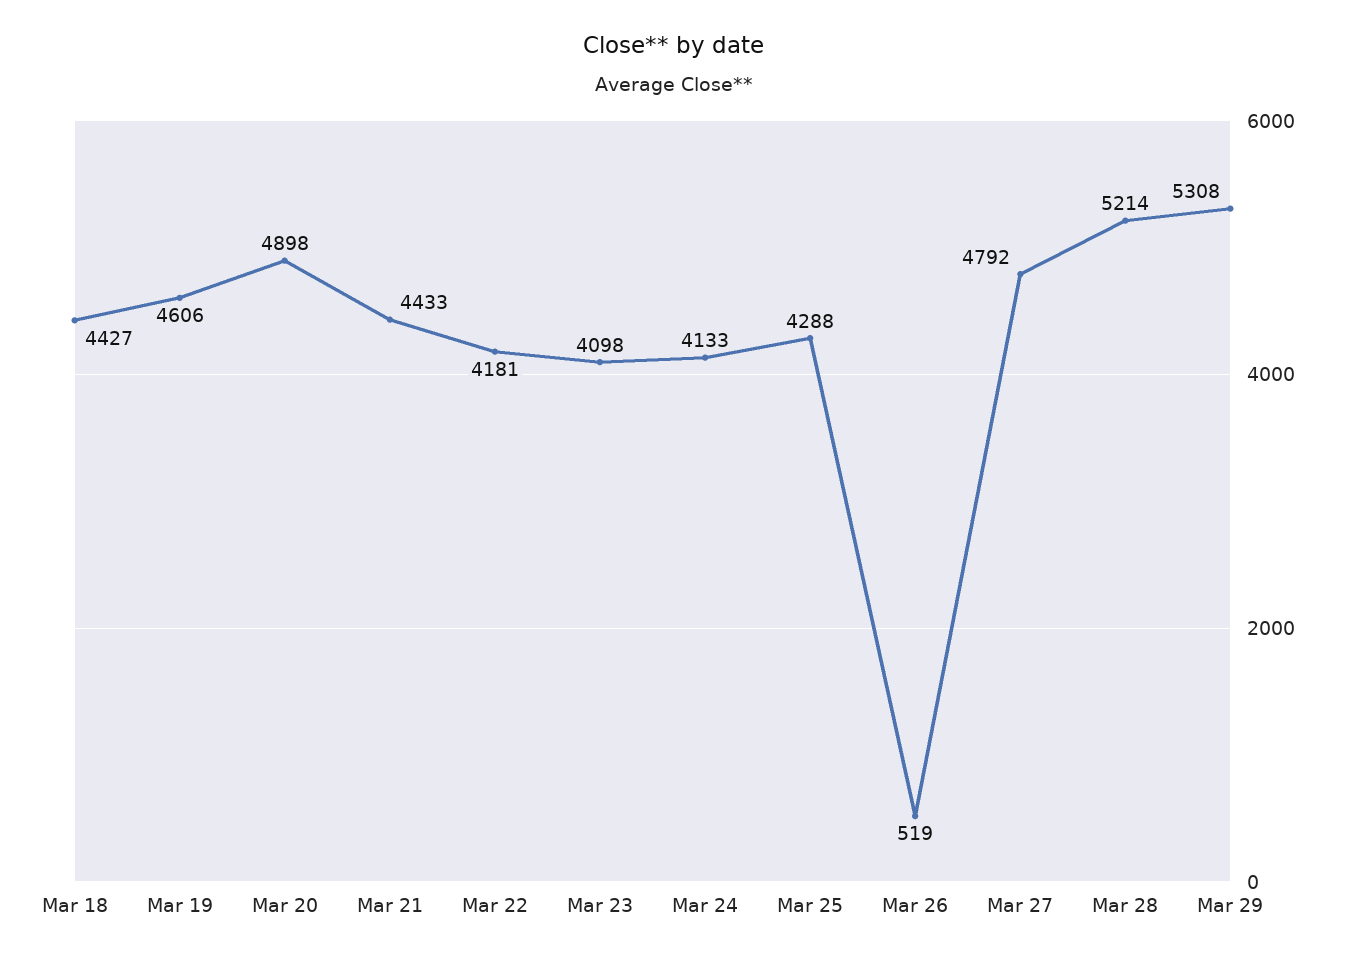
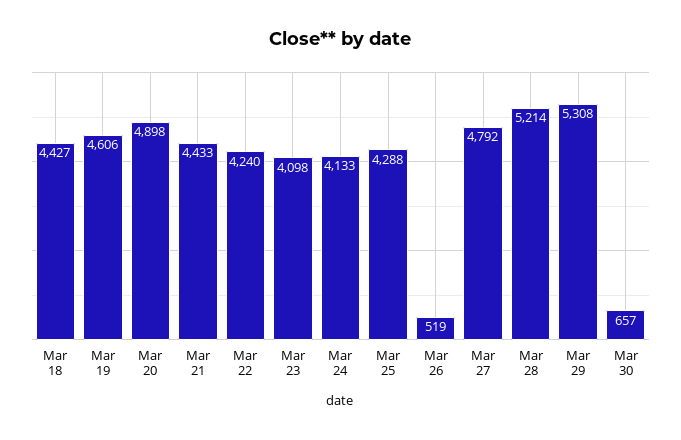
Mar 22: 4181 -> 4240
Mar 30: none -> 657

